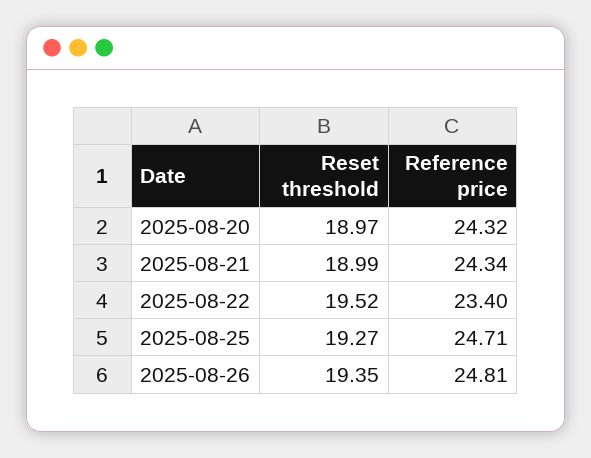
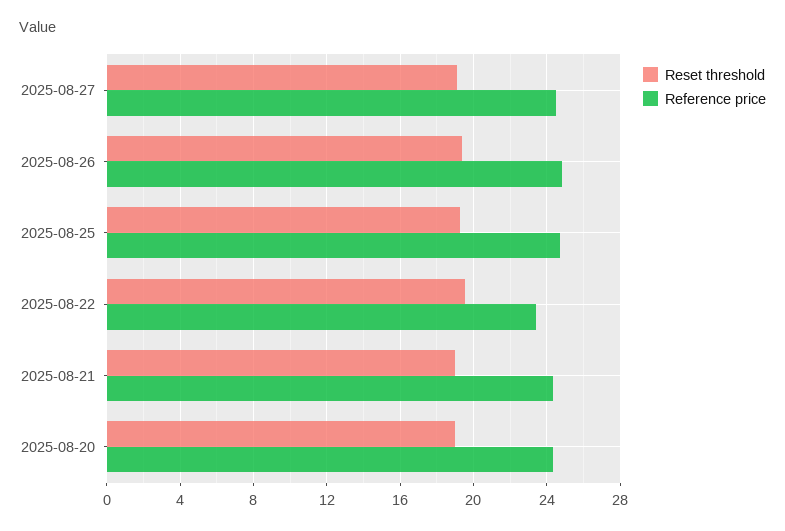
Reset threshold, 2025-08-27: none -> 19
Reference price, 2025-08-27: none -> 24.5

